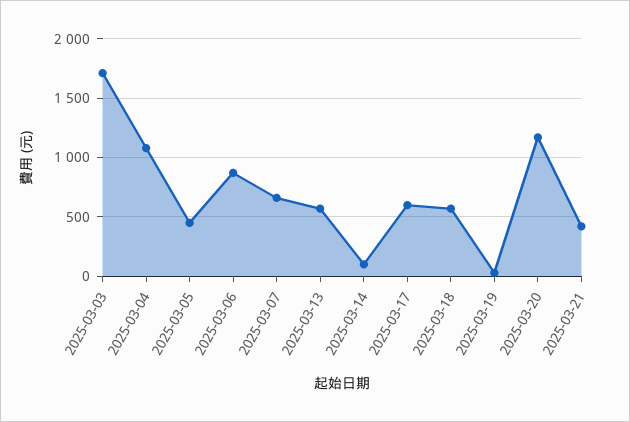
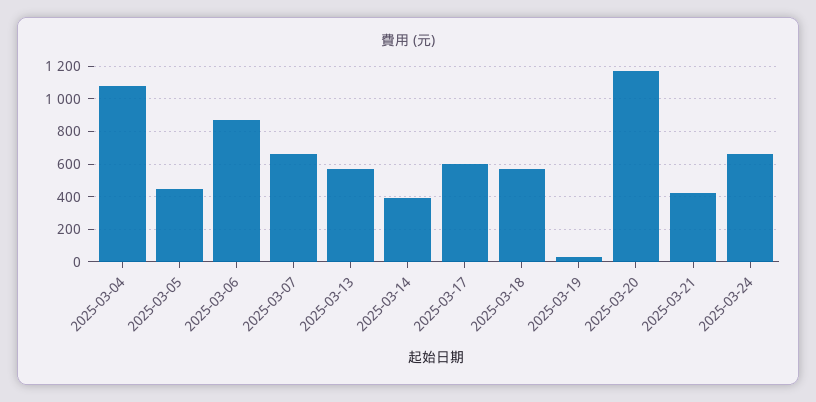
2025-03-03: 1700 -> none
2025-03-14: 100 -> 400
2025-03-24: none -> 650

